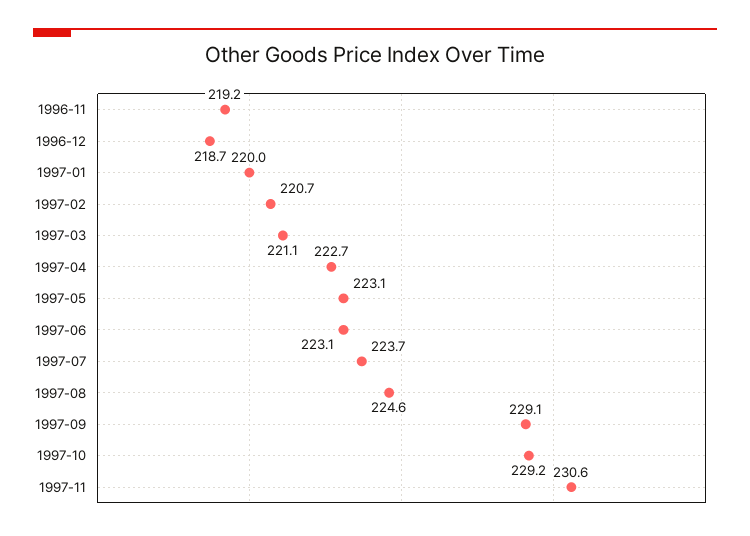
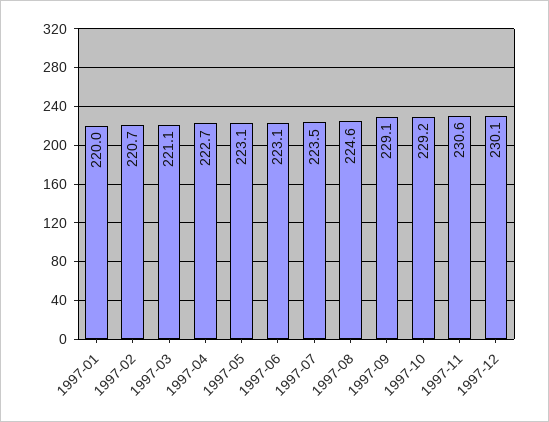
1996-11: 219.2 -> none
1996-12: 218.7 -> none
1997-07: 223.7 -> 223.5
1997-12: none -> 230.1

